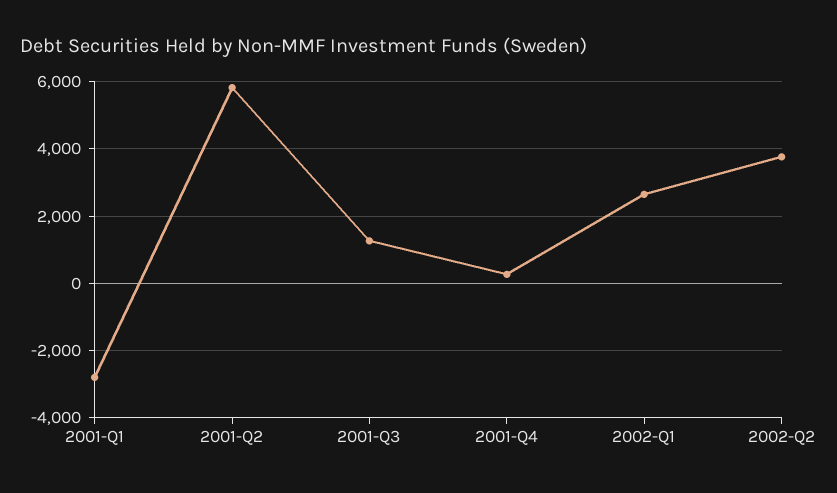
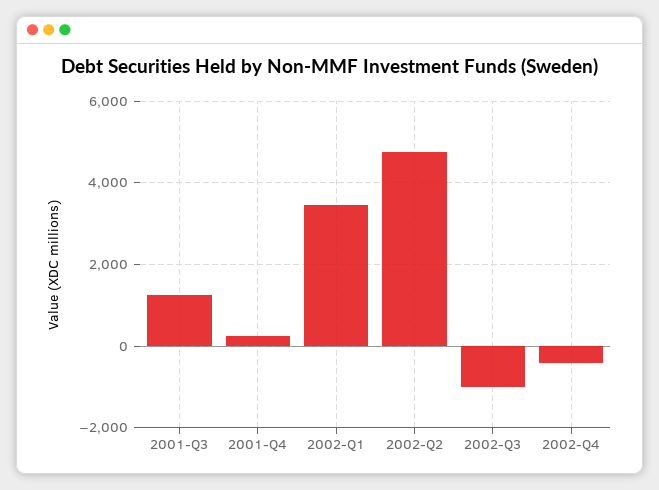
2001-Q1: -2800 -> none
2001-Q2: 5800 -> none
2002-Q1: 2600 -> 3400
2002-Q2: 3800 -> 4800
2002-Q3: none -> -1000
2002-Q4: none -> -400

